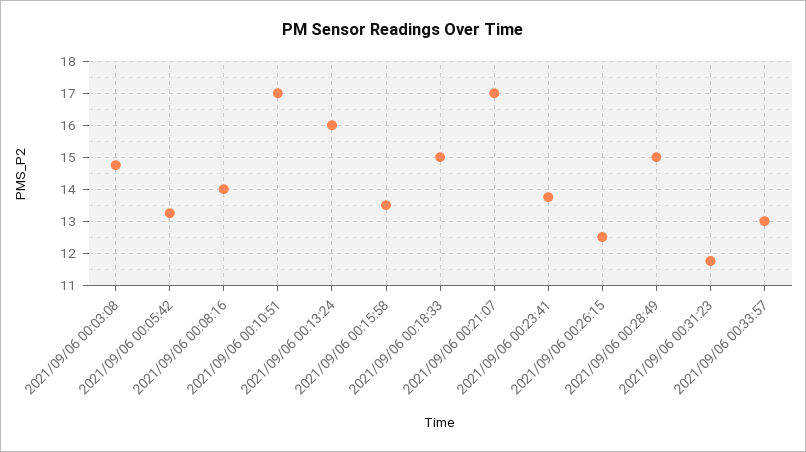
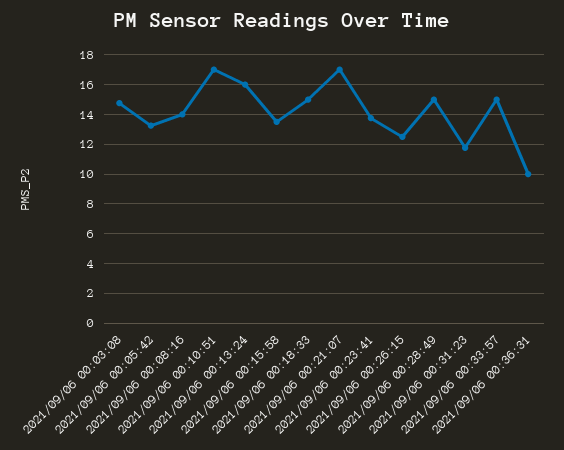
2021/09/06 00:33:57: 13 -> 15
2021/09/06 00:36:31: none -> 10

